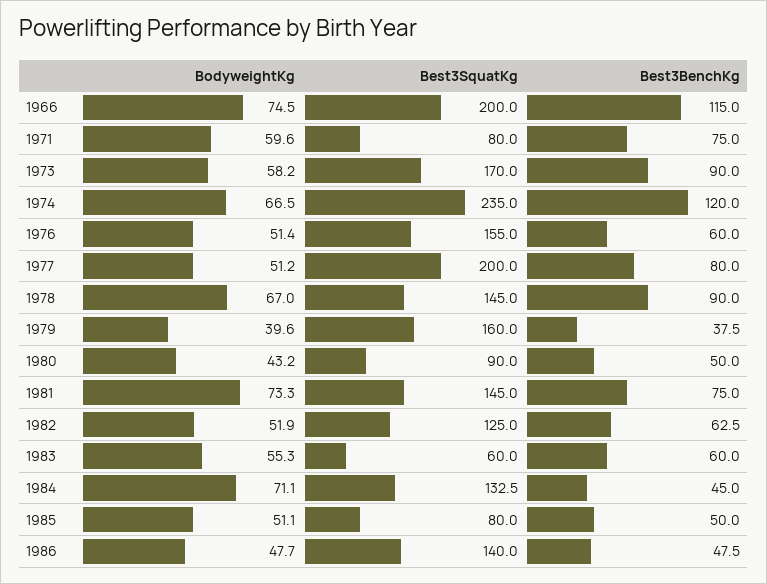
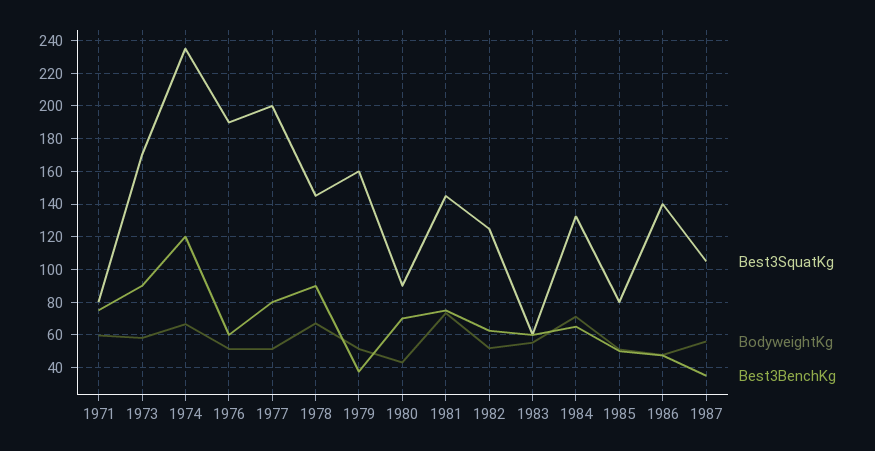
BodyweightKg, 1966: 74.5 -> none
Best3SquatKg, 1966: 200 -> none
Best3BenchKg, 1966: 115 -> none
Best3SquatKg, 1976: 155 -> 190
BodyweightKg, 1979: 39.6 -> 50
Best3BenchKg, 1980: 50 -> 70
Best3BenchKg, 1984: 45 -> 65
Best3SquatKg, 1987: none -> 105
BodyweightKg, 1987: none -> 55
Best3BenchKg, 1987: none -> 35

